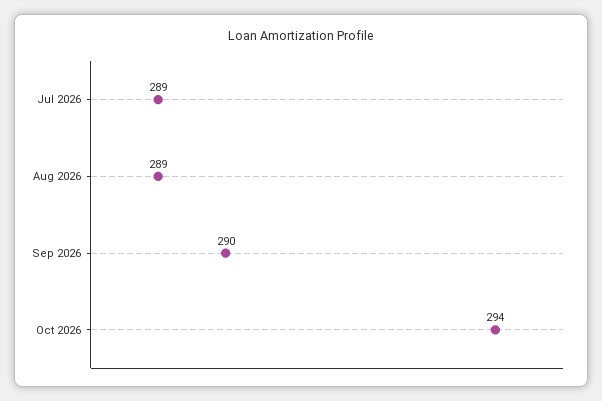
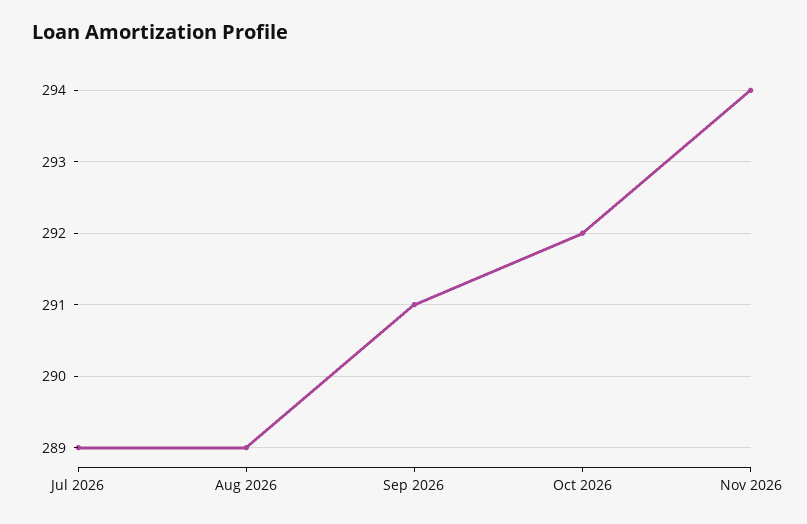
Sep 2026: 290 -> 291
Oct 2026: 294 -> 292
Nov 2026: none -> 294

